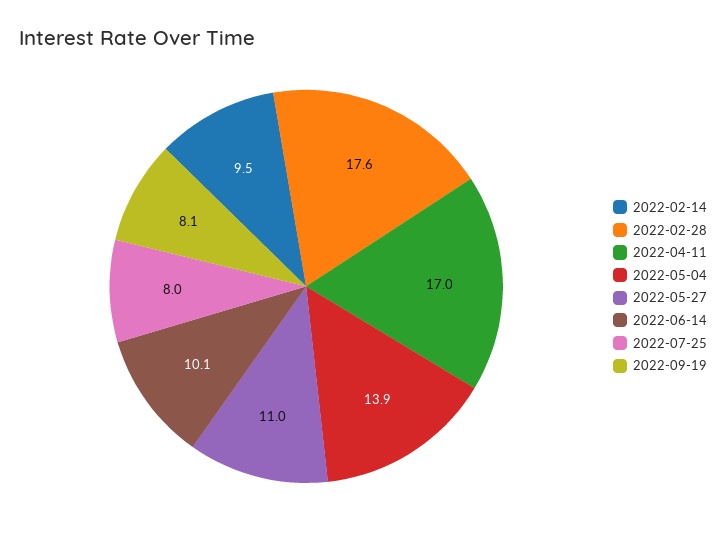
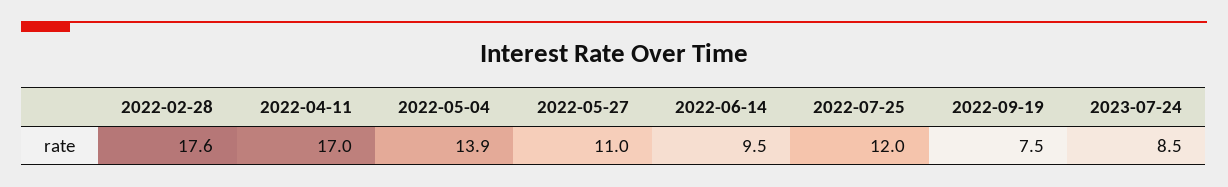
2022-02-14: 9.5 -> none
2022-06-14: 10.1 -> 9.5
2022-07-25: 8 -> 12
2022-09-19: 8.1 -> 7.5
2023-07-24: none -> 8.5

